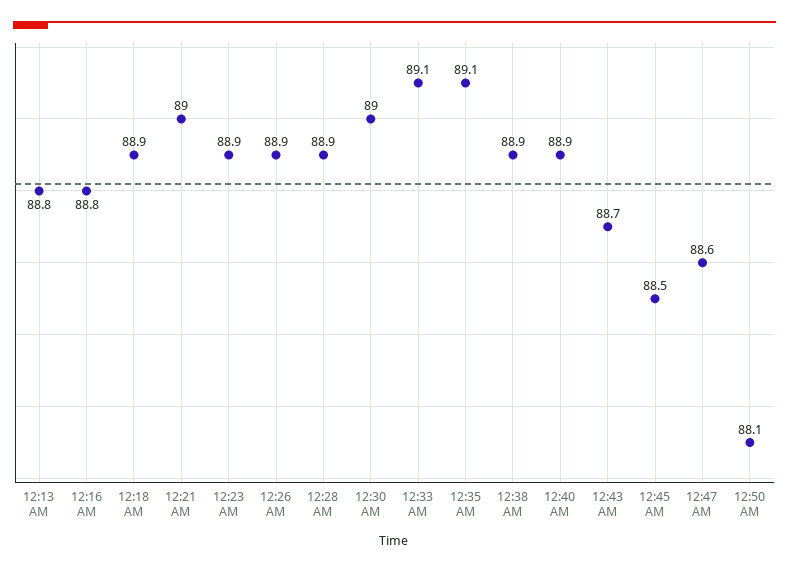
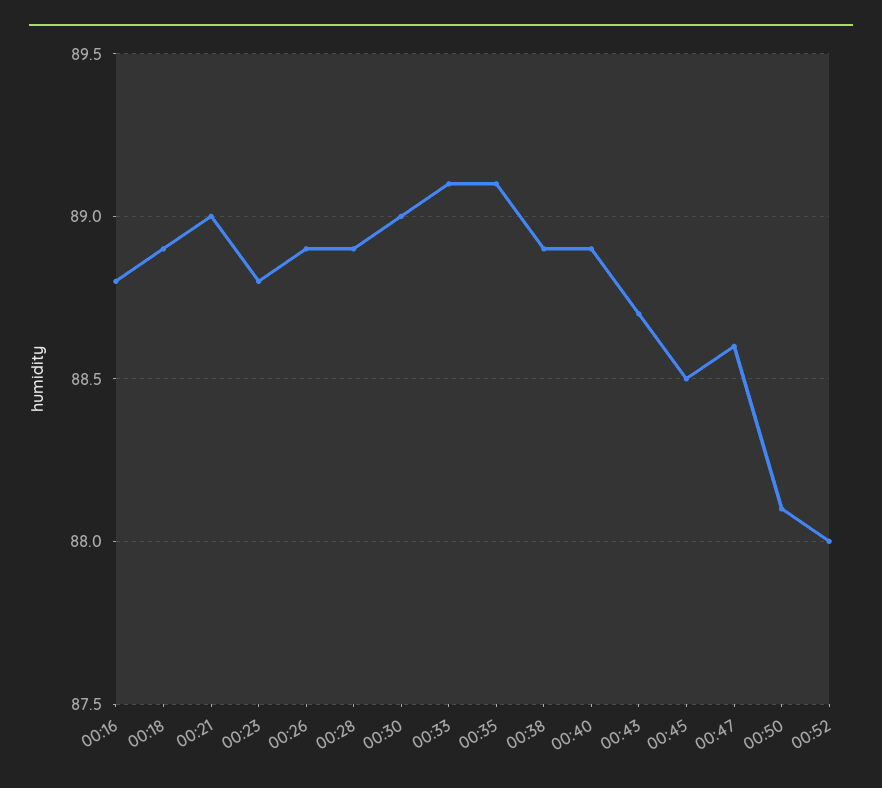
12:13 AM: 88.8 -> none
12:23 AM: 88.9 -> 88.8
00:52: none -> 88

